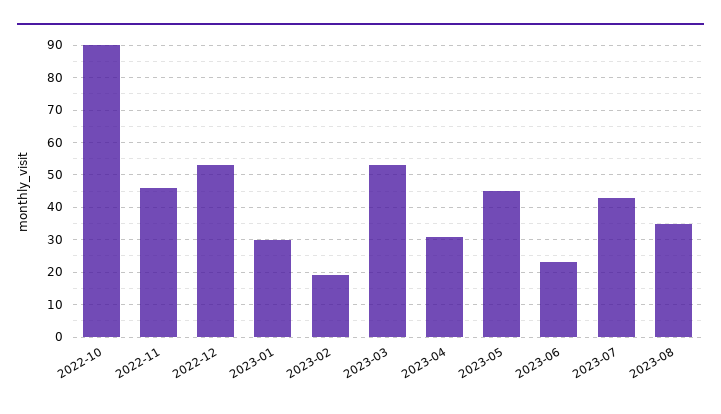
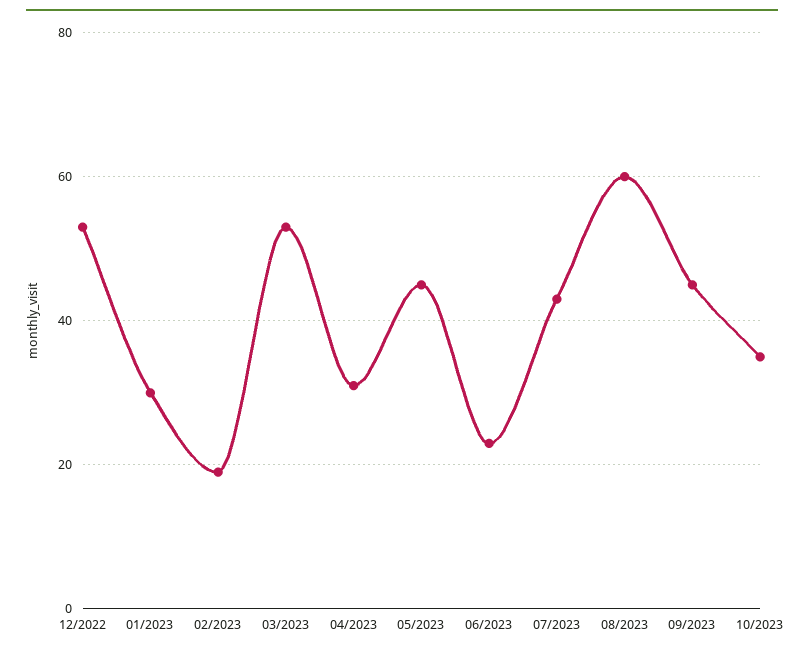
2022-10: 90 -> none
2022-11: 45 -> none
2023-08: 35 -> 60
09/2023: none -> 45
10/2023: none -> 35

